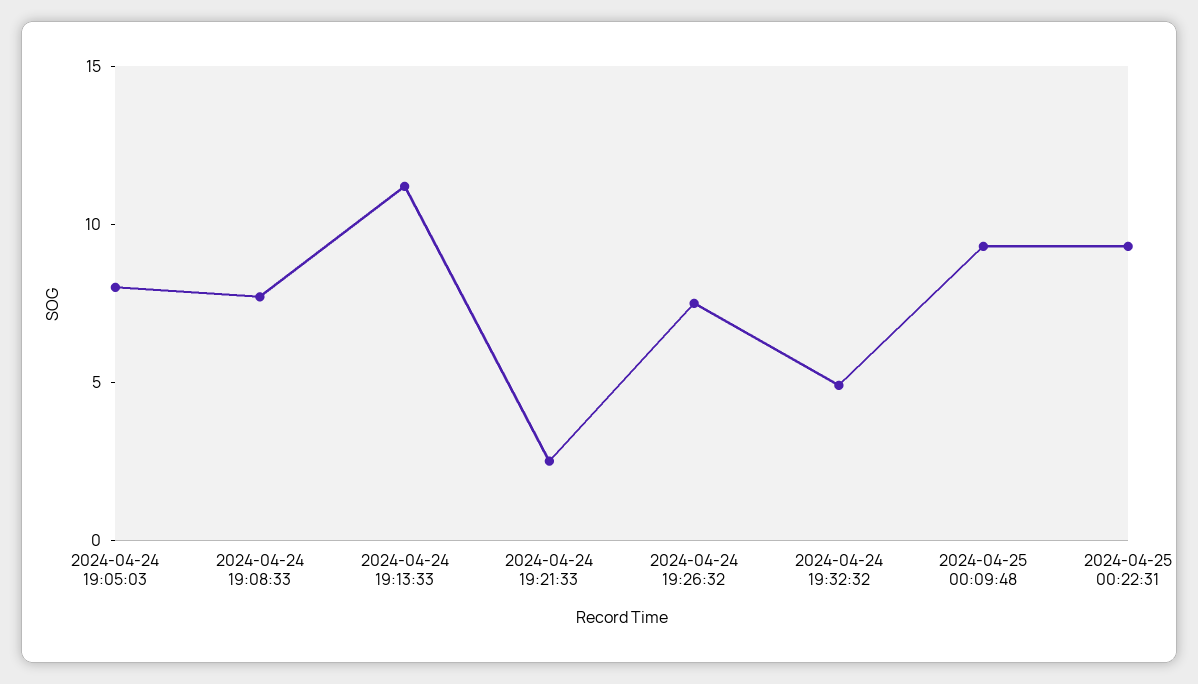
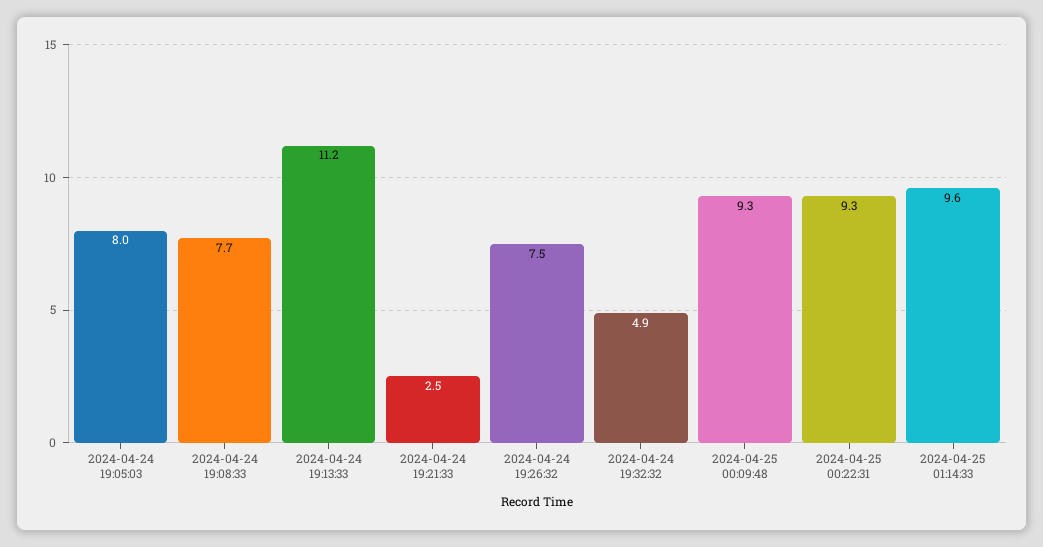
2024-04-25 01:14:33: none -> 9.6

